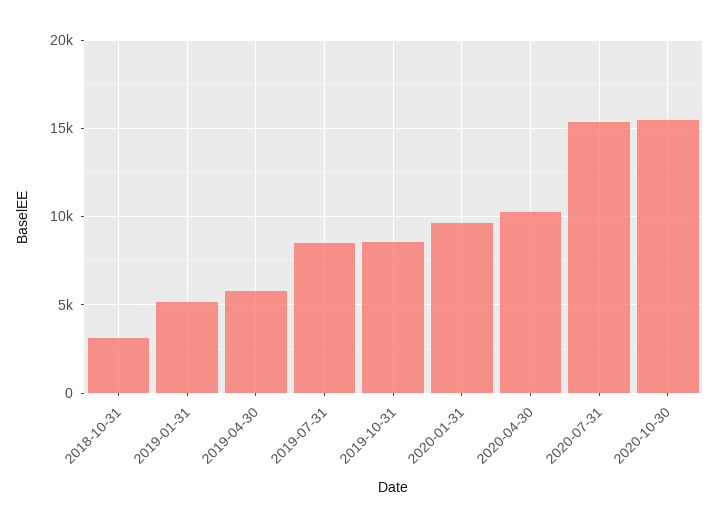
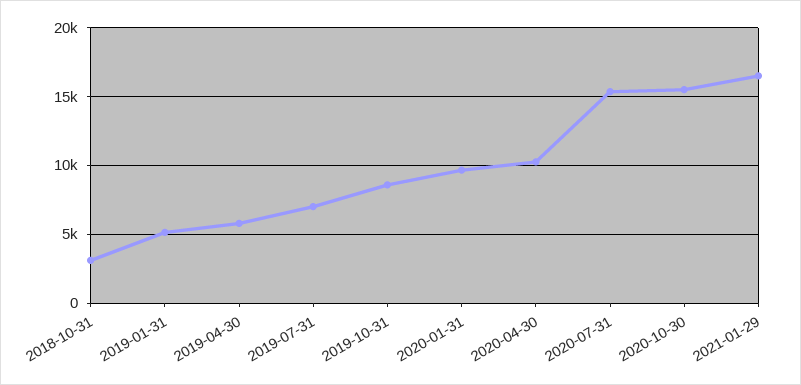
2019-07-31: 8500 -> 7000
2021-01-29: none -> 16500

